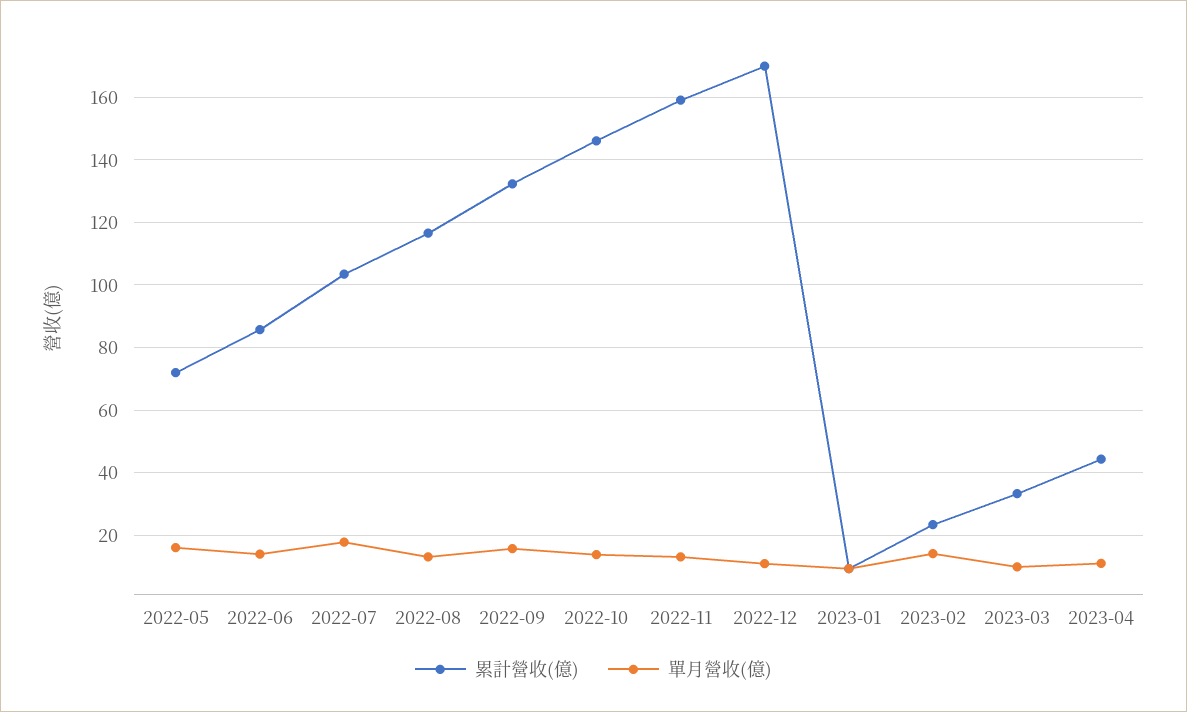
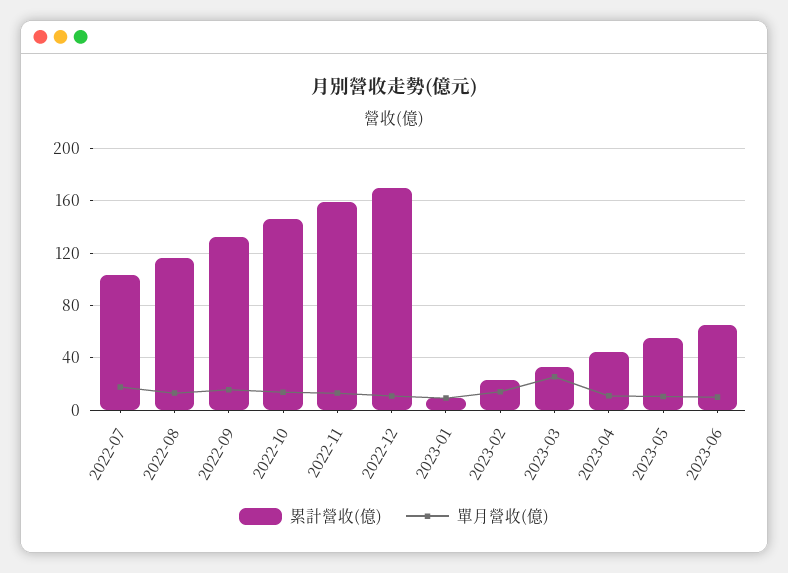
累計營收(億), 2022-05: 72 -> none
單月營收(億), 2022-05: 16 -> none
累計營收(億), 2022-06: 86 -> none
單月營收(億), 2022-06: 14 -> none
單月營收(億), 2023-03: 10 -> 25
累計營收(億), 2023-05: none -> 55
單月營收(億), 2023-05: none -> 10
累計營收(億), 2023-06: none -> 65
單月營收(億), 2023-06: none -> 10

